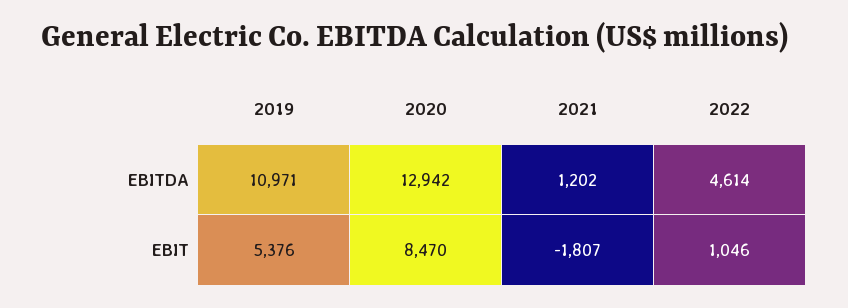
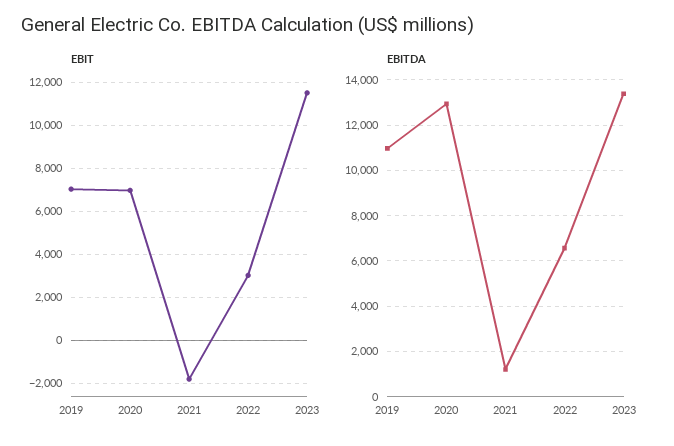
EBITDA, 2022: 4614 -> 6500
EBIT, 2019: 5376 -> 7000
EBIT, 2020: 8470 -> 7000
EBIT, 2022: 1046 -> 3000
EBIT, 2023: none -> 11500
EBITDA, 2023: none -> 13500

